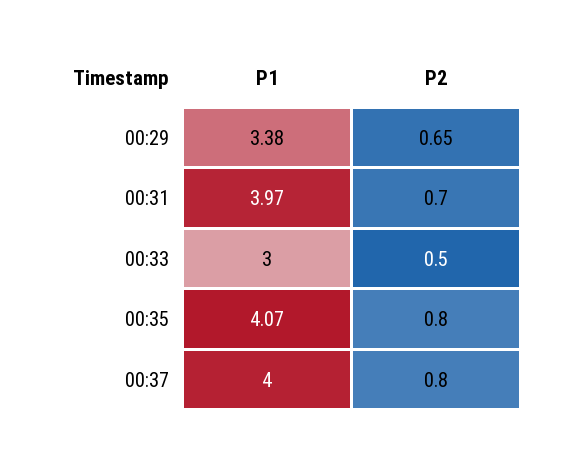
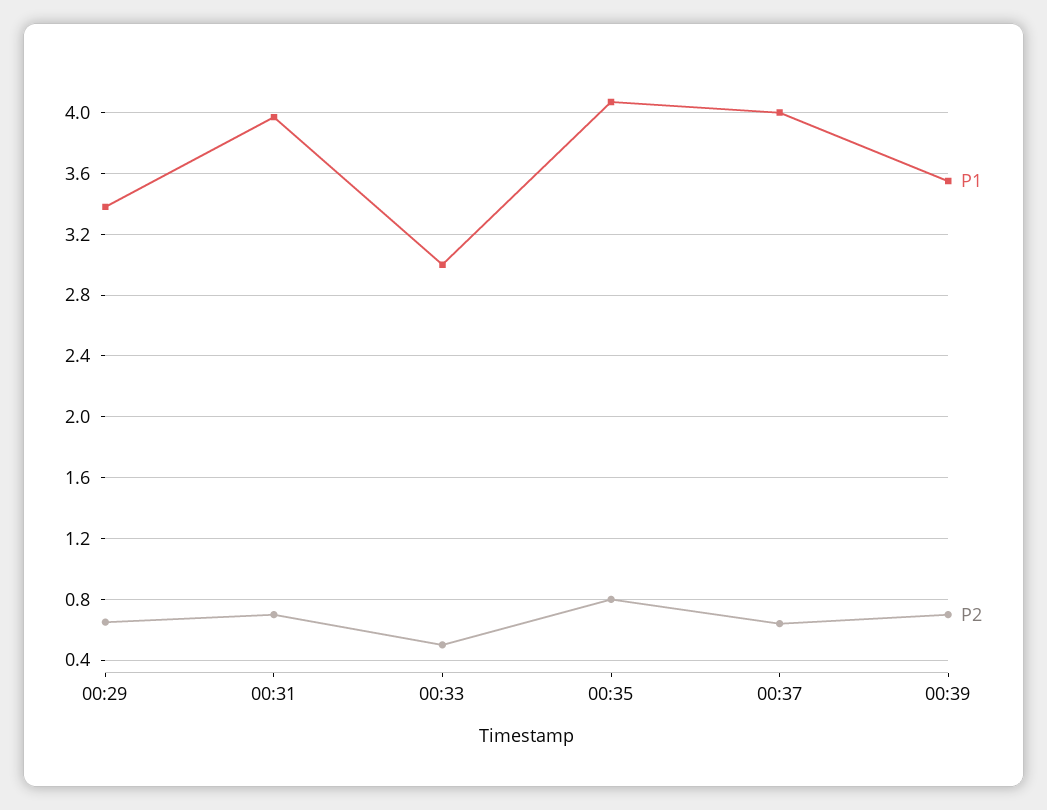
P2, 00:37: 0.8 -> 0.65
P1, 00:39: none -> 3.55
P2, 00:39: none -> 0.7

